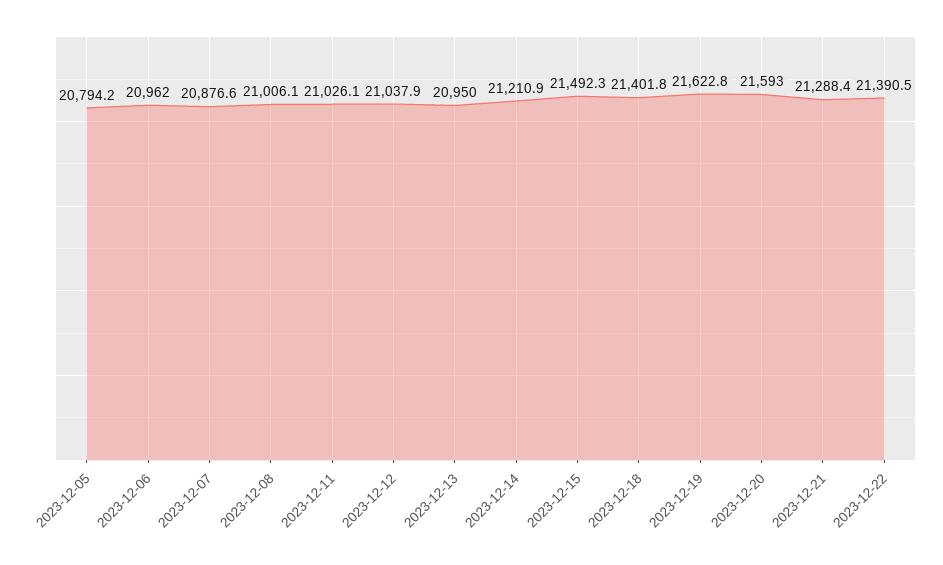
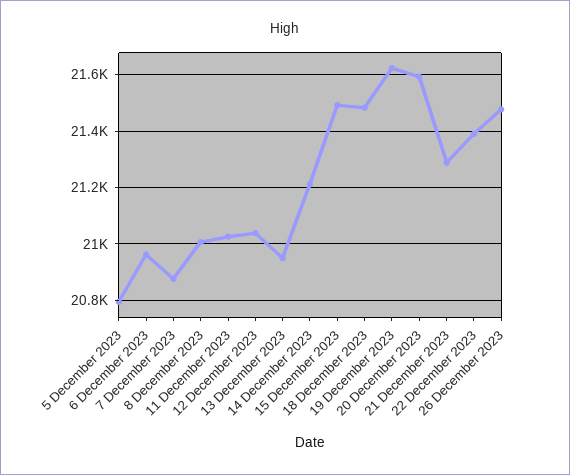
2023-12-18: 21401.8 -> 21475
26 December 2023: none -> 21475

